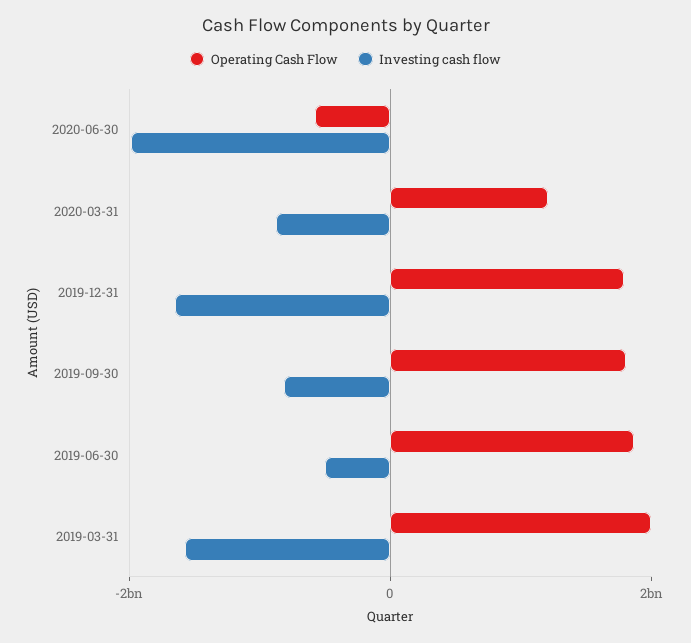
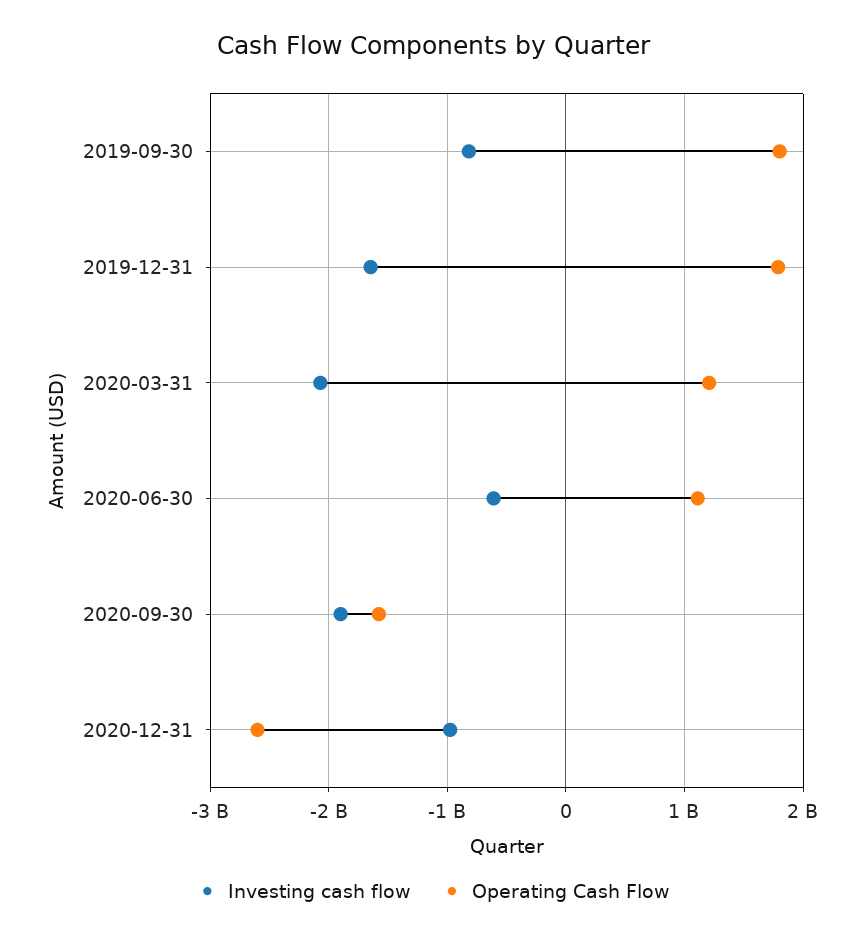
Operating Cash Flow, 2020-06-30: -500000000 -> 1100000000
Investing cash flow, 2020-06-30: -2000000000 -> -600000000
Investing cash flow, 2020-03-31: -1000000000 -> -2100000000
Operating Cash Flow, 2019-06-30: 2000000000 -> none
Investing cash flow, 2019-06-30: -500000000 -> none
Operating Cash Flow, 2019-03-31: 2000000000 -> none
Investing cash flow, 2019-03-31: -1500000000 -> none
Investing cash flow, 2020-09-30: none -> -1900000000
Operating Cash Flow, 2020-09-30: none -> -1600000000
Investing cash flow, 2020-12-31: none -> -1000000000
Operating Cash Flow, 2020-12-31: none -> -2600000000

